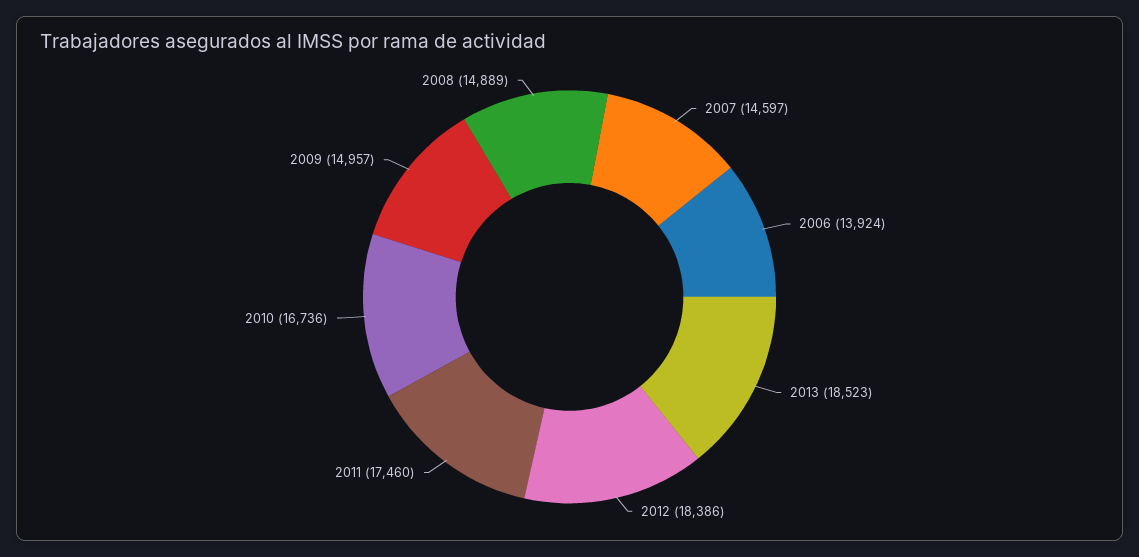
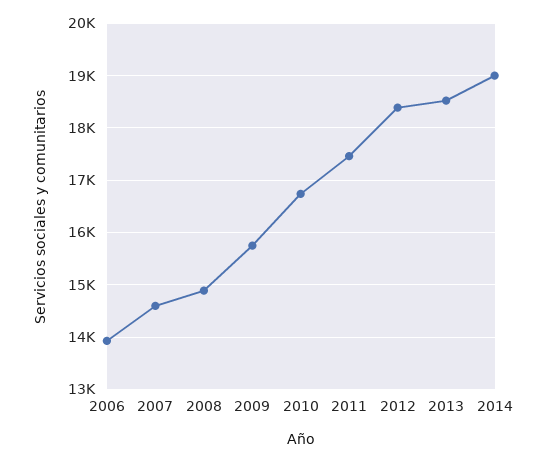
2009: 14957 -> 15800
2014: none -> 19000

